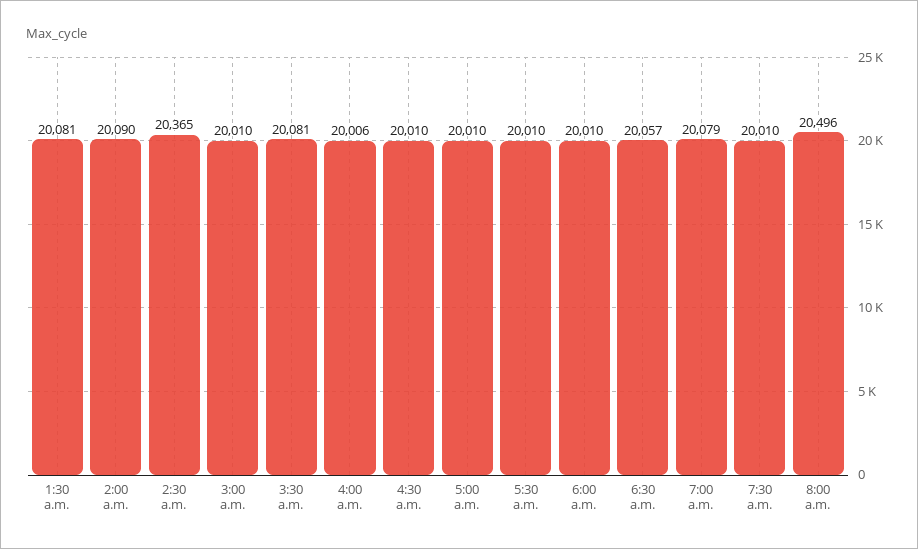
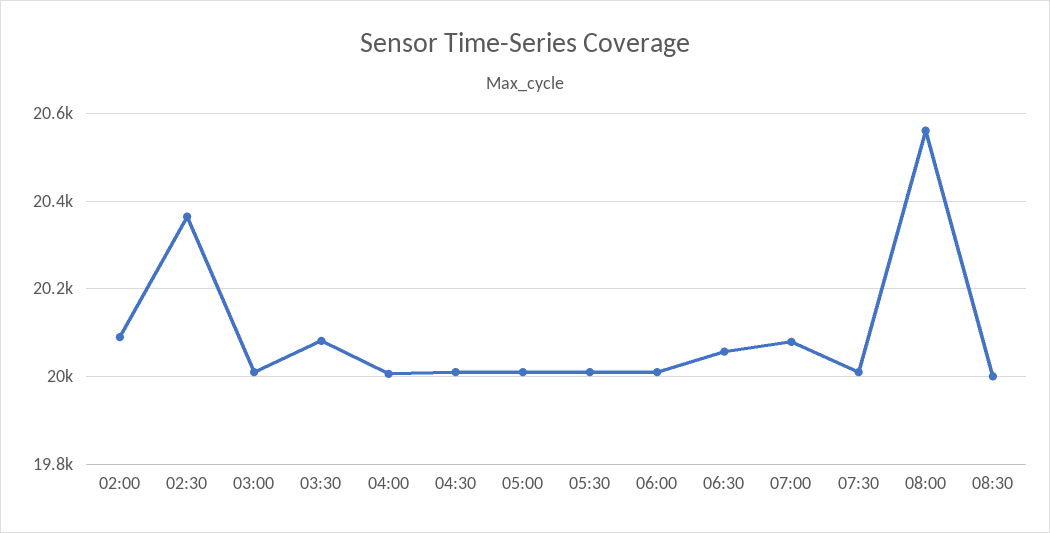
1:30 a.m.: 20081 -> none
8:00 a.m.: 20496 -> 20560
08:30: none -> 20000

